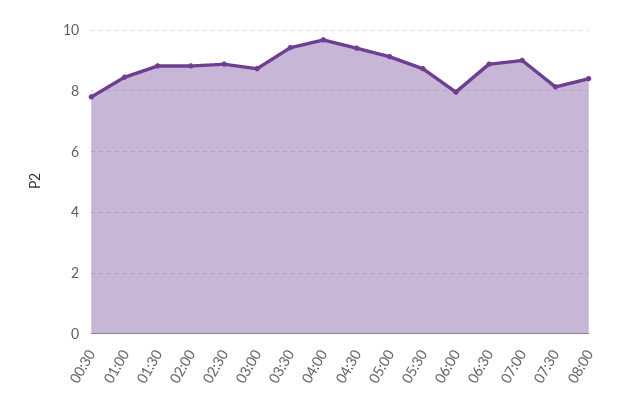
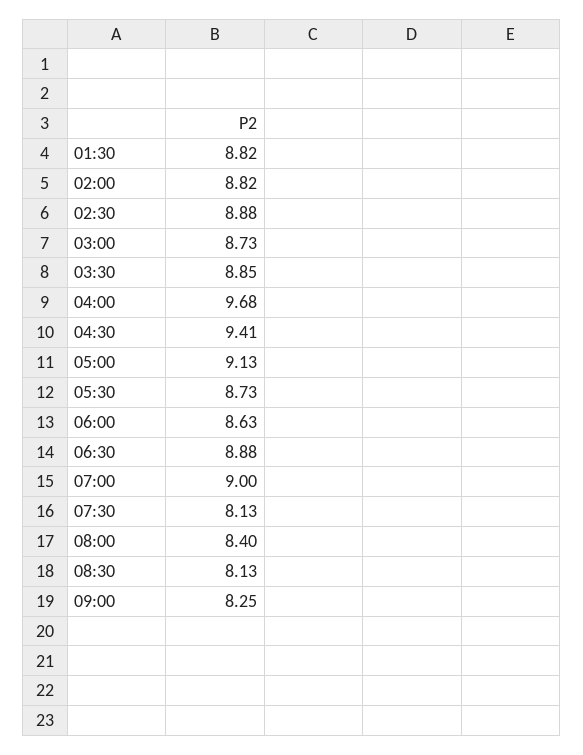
00:30: 7.8 -> none
01:00: 8.4 -> none
03:30: 9.4 -> 8.85
06:00: 8 -> 8.63
08:30: none -> 8.13
09:00: none -> 8.25

